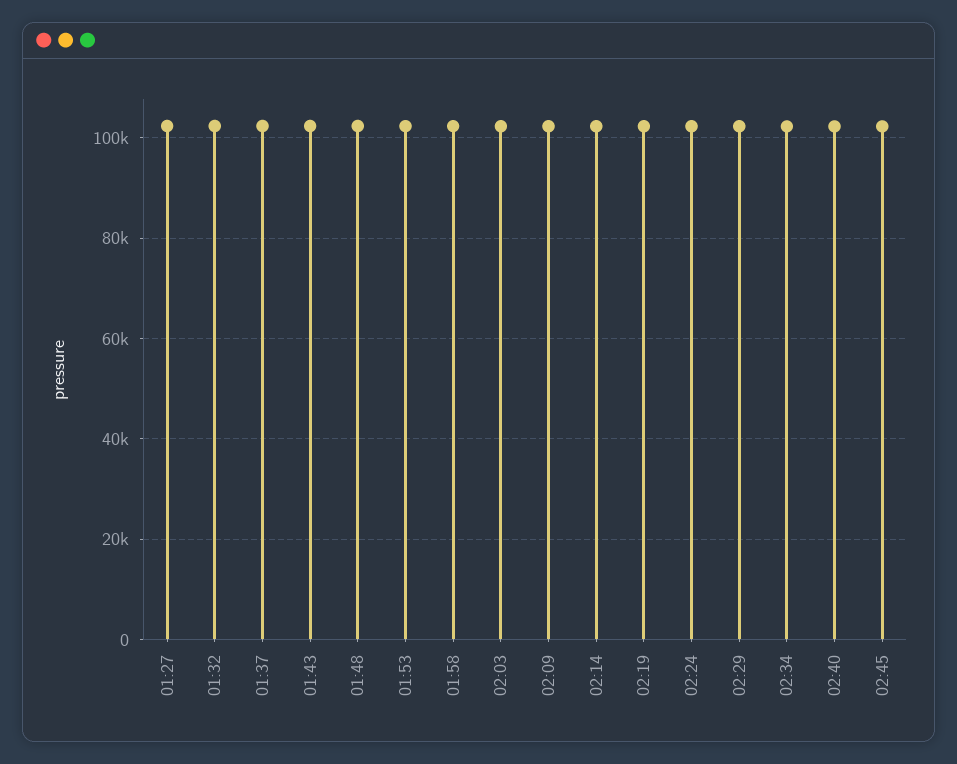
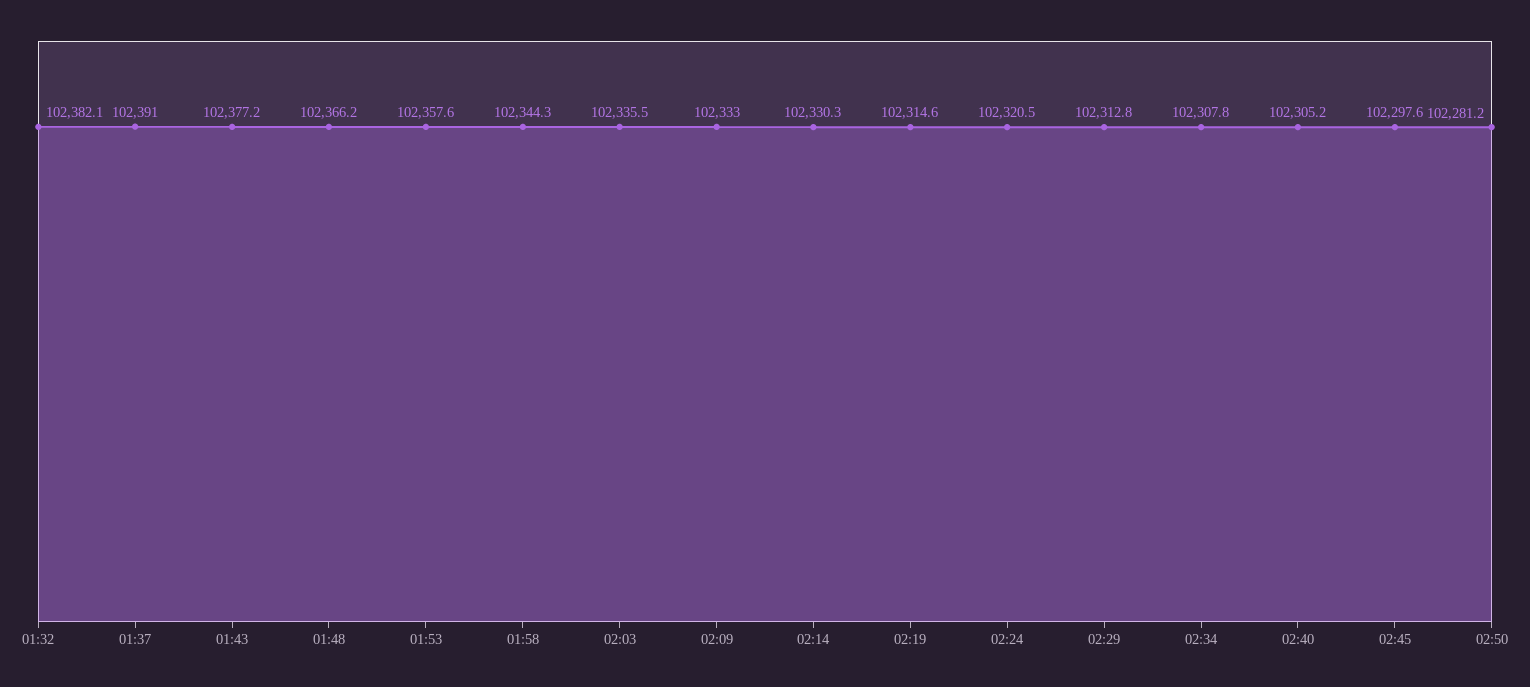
01:27: 102000 -> none
02:50: none -> 102281.2

